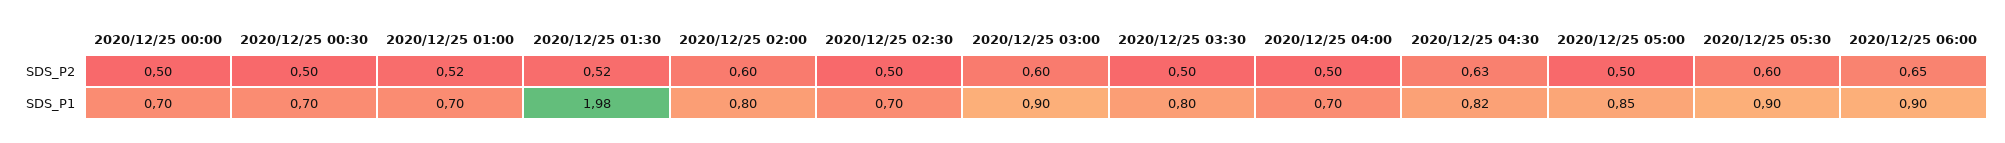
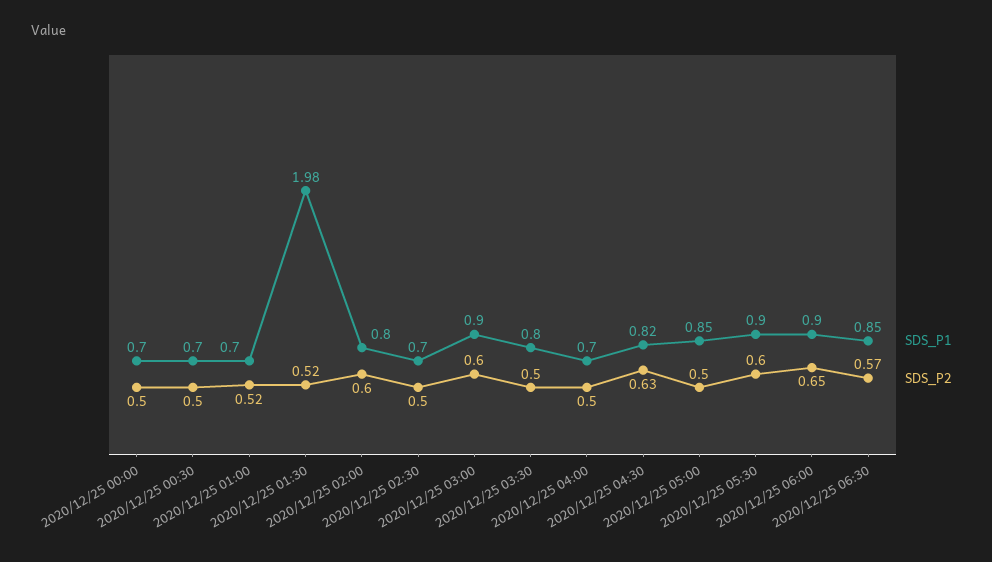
SDS_P1, 2020/12/25 06:30: none -> 0.85
SDS_P2, 2020/12/25 06:30: none -> 0.57

